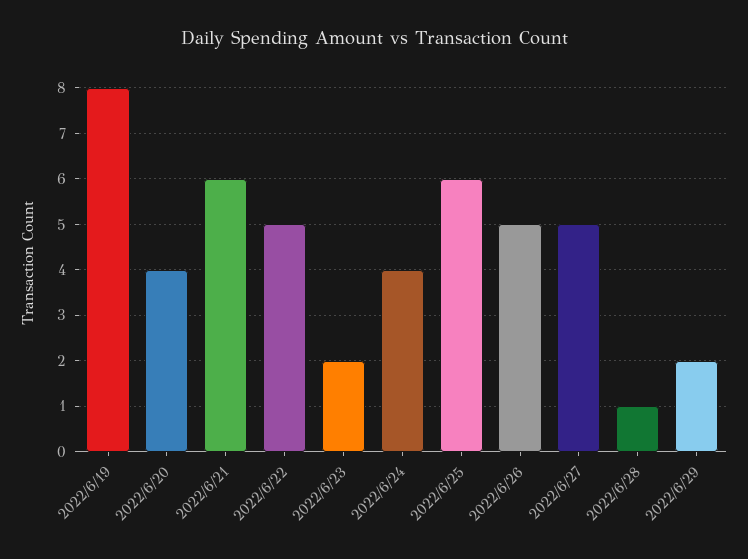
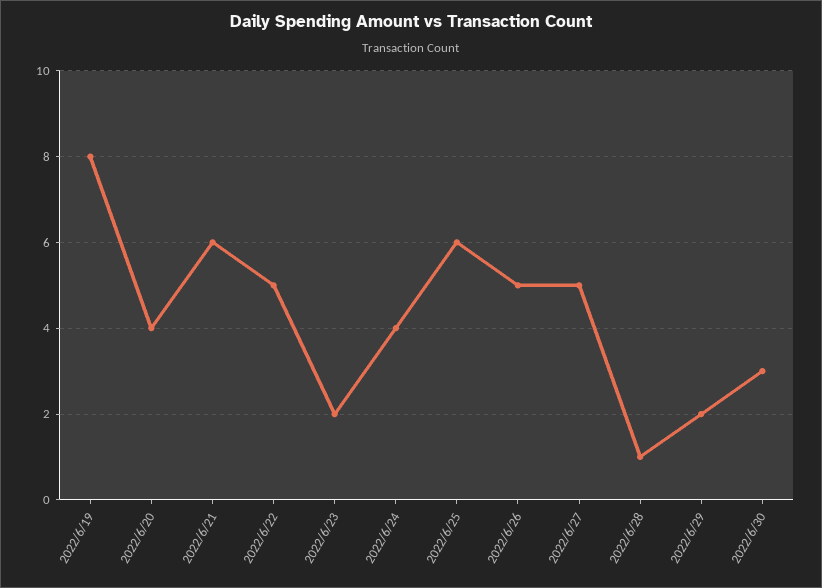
2022/6/30: none -> 3

